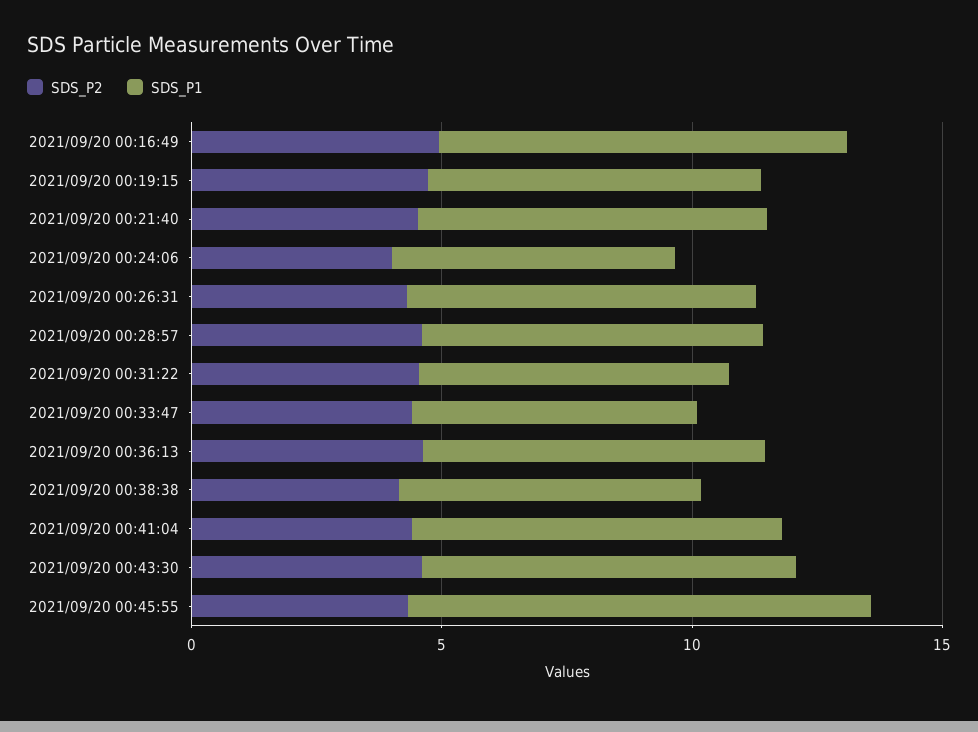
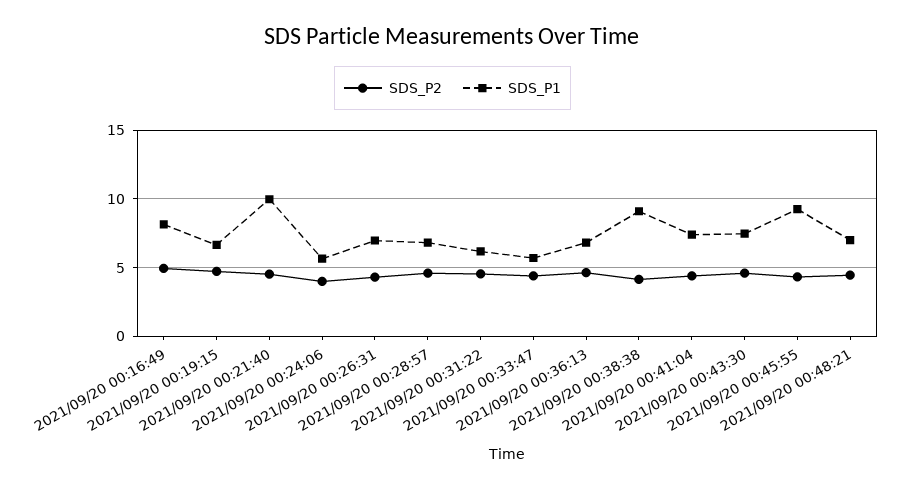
SDS_P1, 2021/09/20 00:21:40: 7 -> 10
SDS_P1, 2021/09/20 00:38:38: 6 -> 9
SDS_P2, 2021/09/20 00:48:21: none -> 4.5
SDS_P1, 2021/09/20 00:48:21: none -> 7

